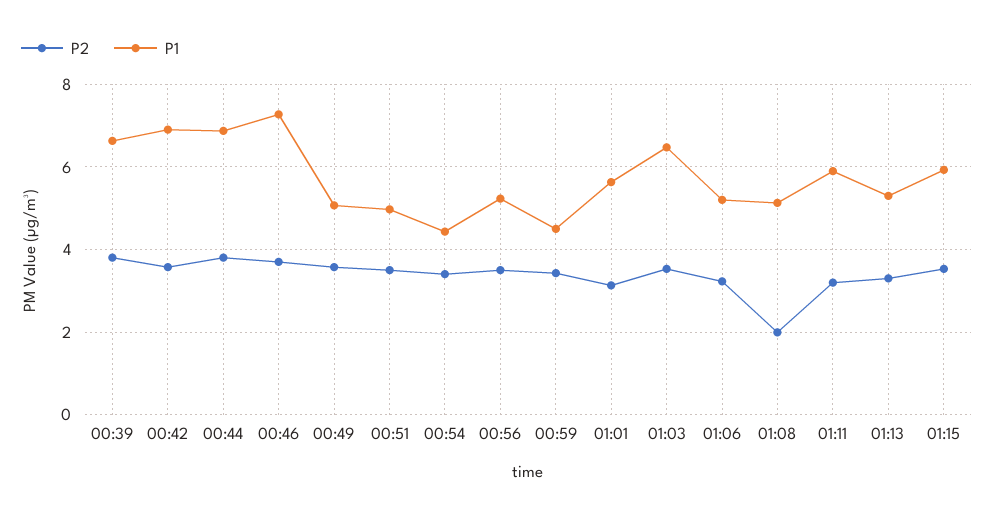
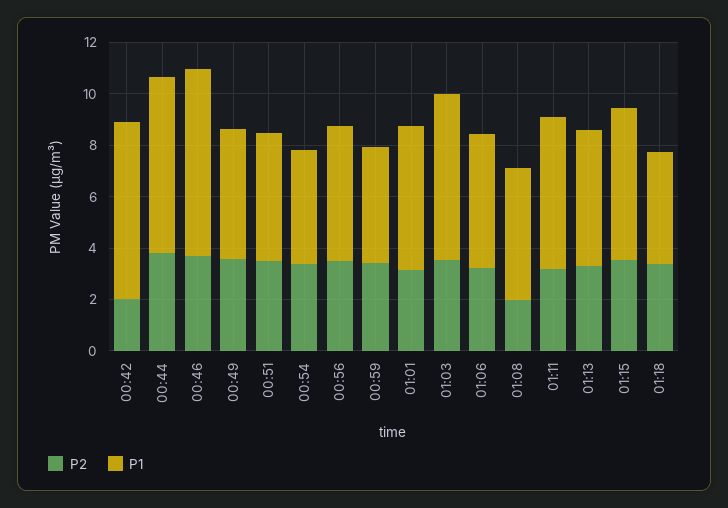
P2, 00:39: 3.8 -> none
P1, 00:39: 6.6 -> none
P2, 00:42: 3.6 -> 2
P2, 01:18: none -> 3.5
P1, 01:18: none -> 4.5

